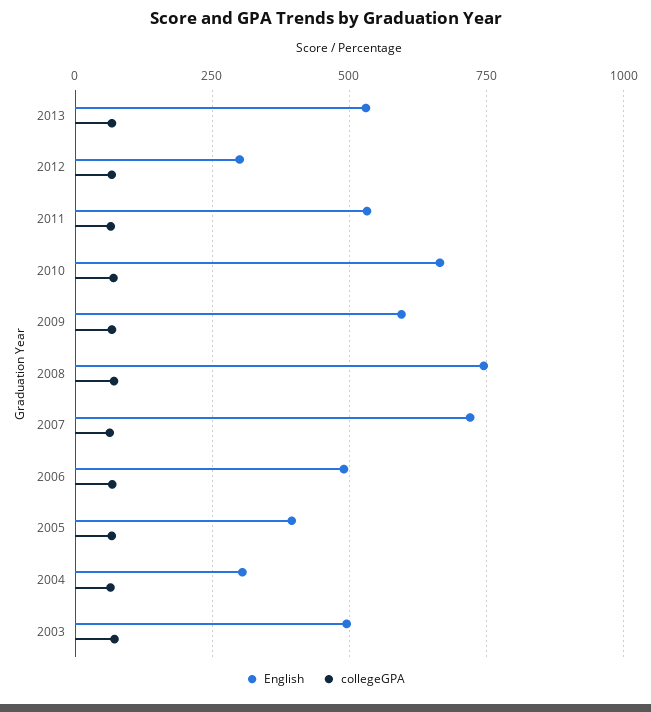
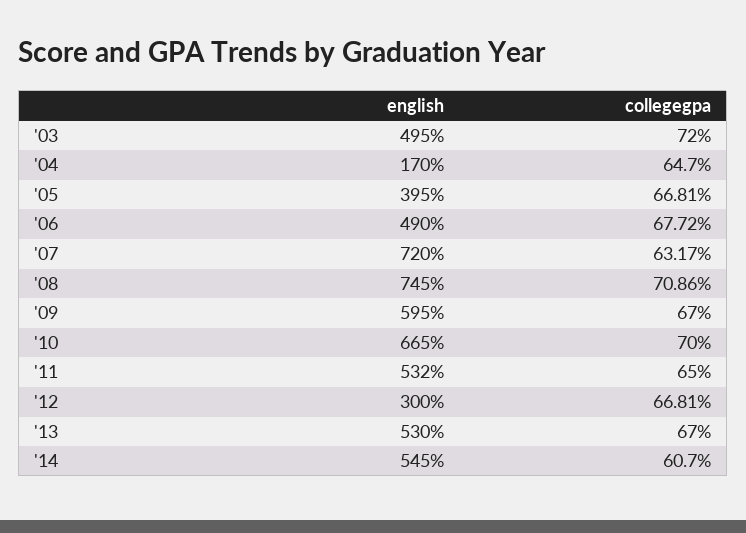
English, 2004: 300 -> 170
English, '14: none -> 545
collegeGPA, '14: none -> 60.7

